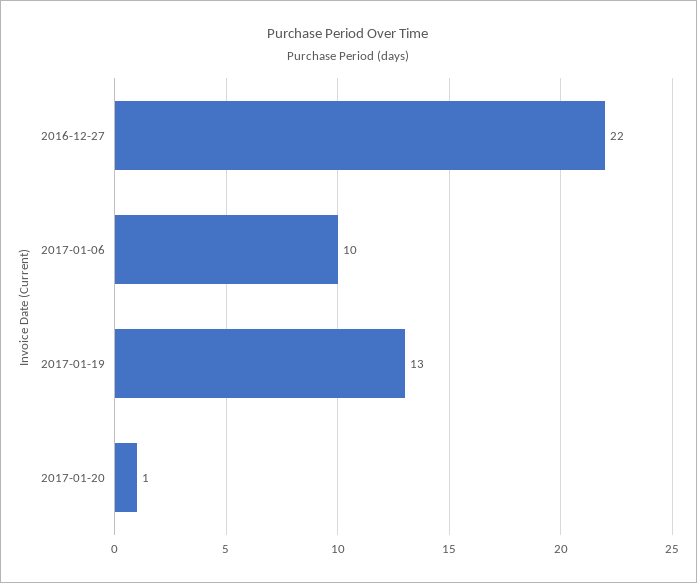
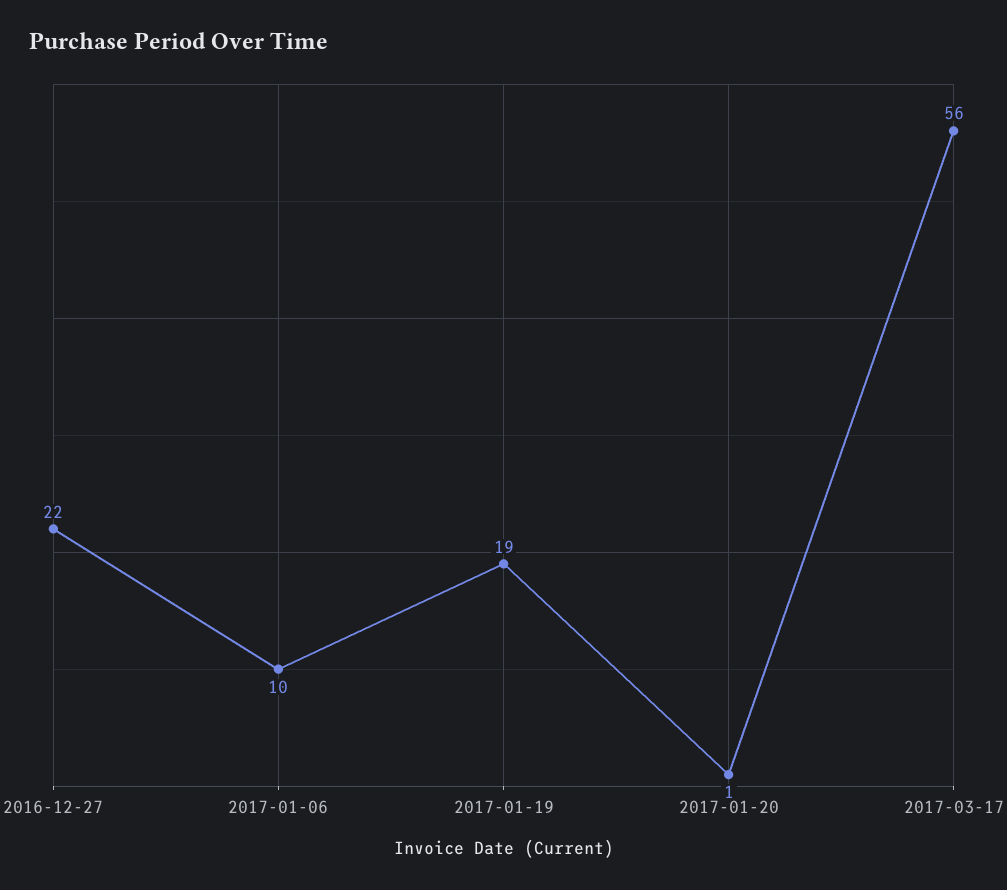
2017-01-19: 13 -> 19
2017-03-17: none -> 56

